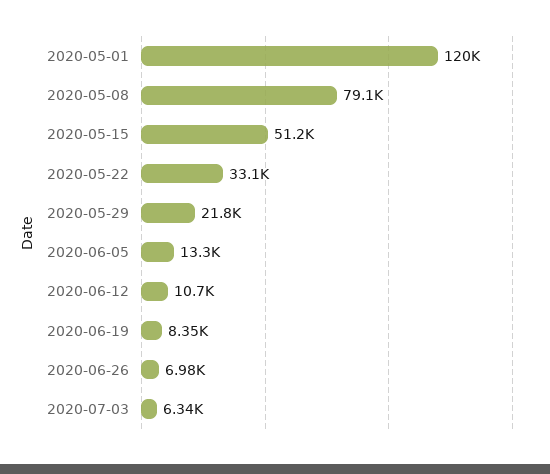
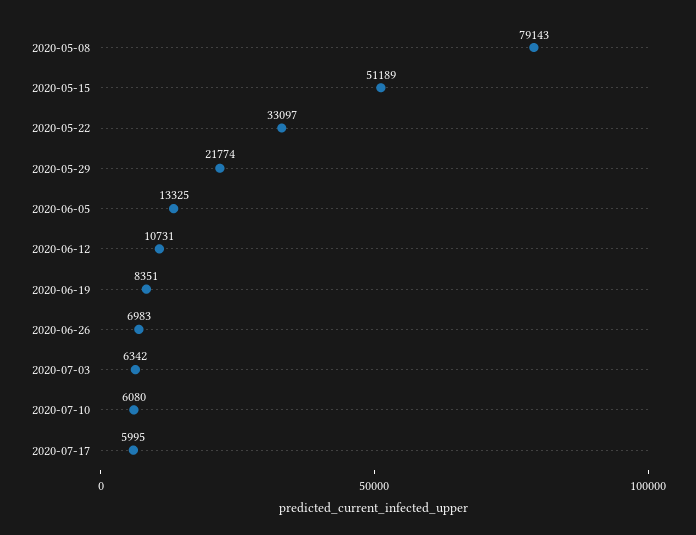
2020-05-01: 120000 -> none
2020-07-10: none -> 6080
2020-07-17: none -> 5995

